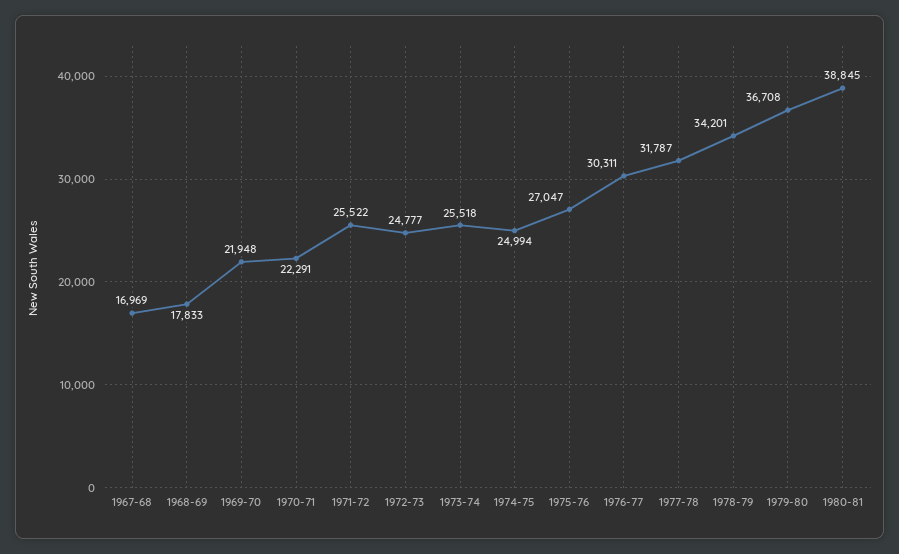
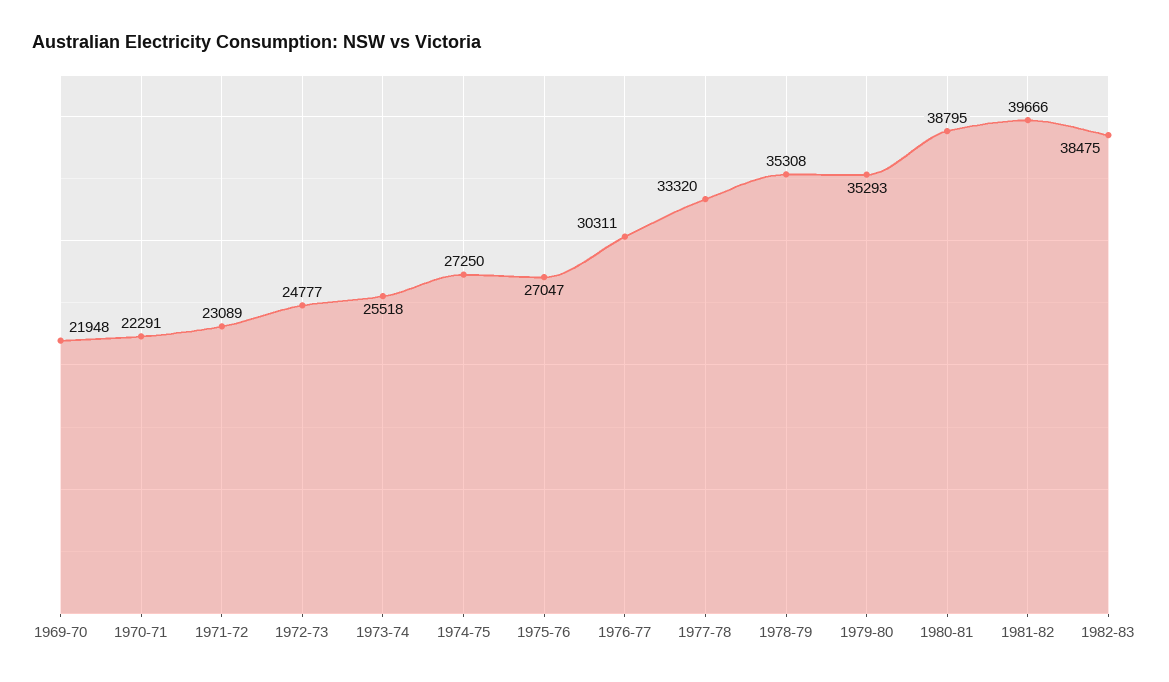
1967-68: 16969 -> none
1968-69: 17833 -> none
1971-72: 25522 -> 23089
1974-75: 24994 -> 27250
1977-78: 31787 -> 33320
1978-79: 34201 -> 35308
1979-80: 36708 -> 35293
1980-81: 38845 -> 38795
1981-82: none -> 39666
1982-83: none -> 38475

